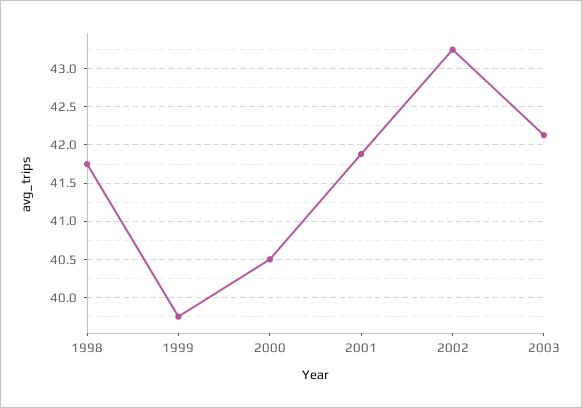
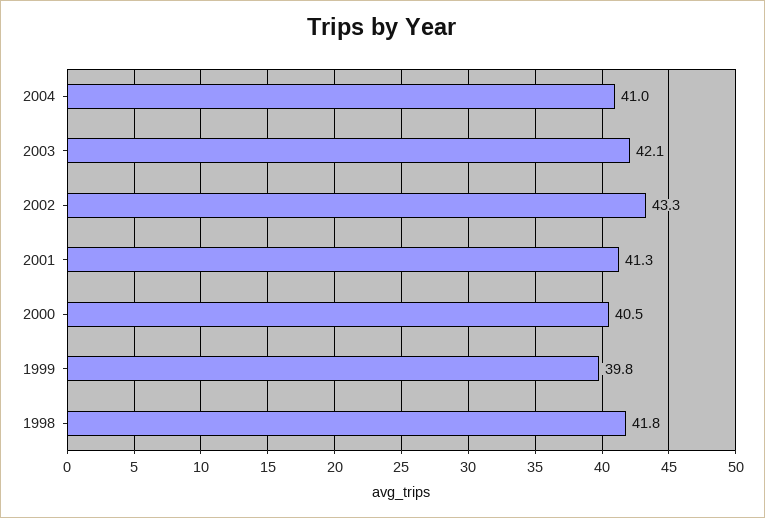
2001: 41.9 -> 41.3
2004: none -> 41

